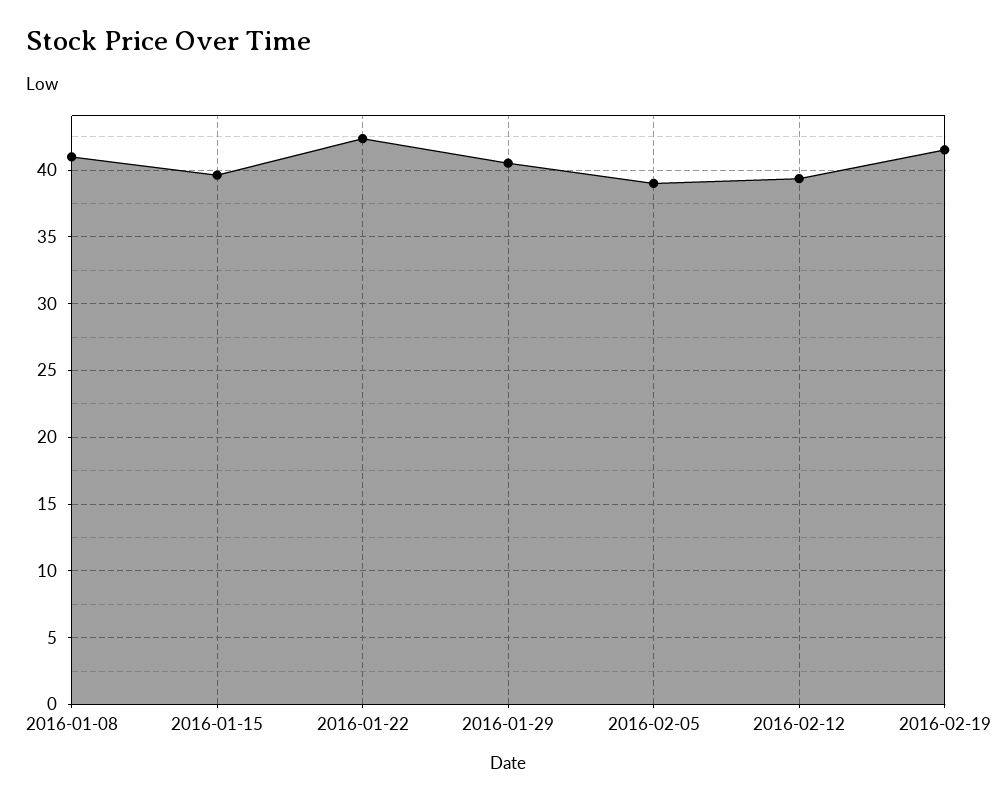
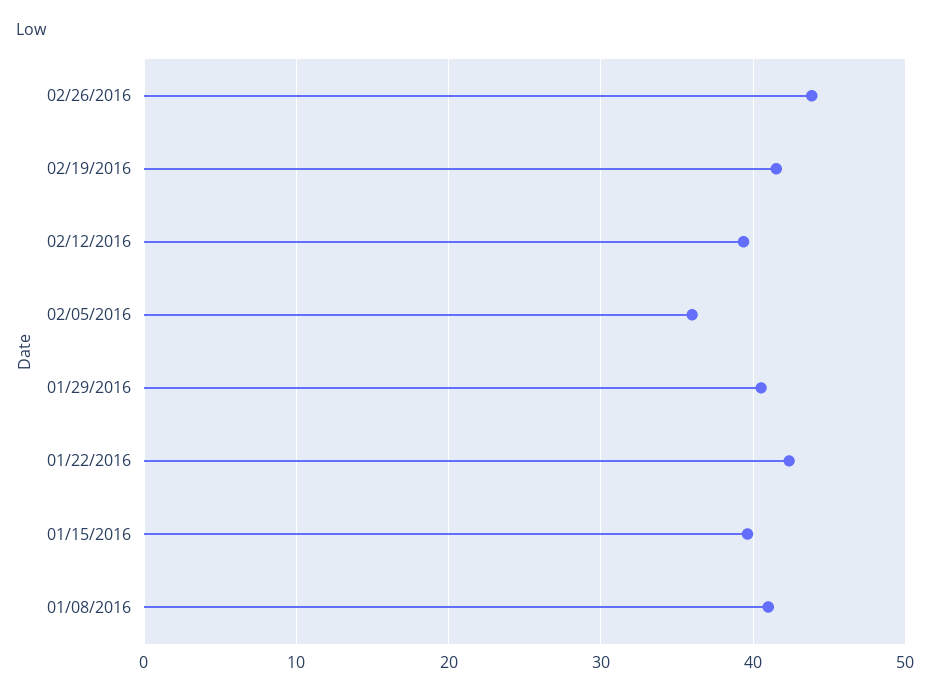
2016-02-05: 39 -> 36
02/26/2016: none -> 44

